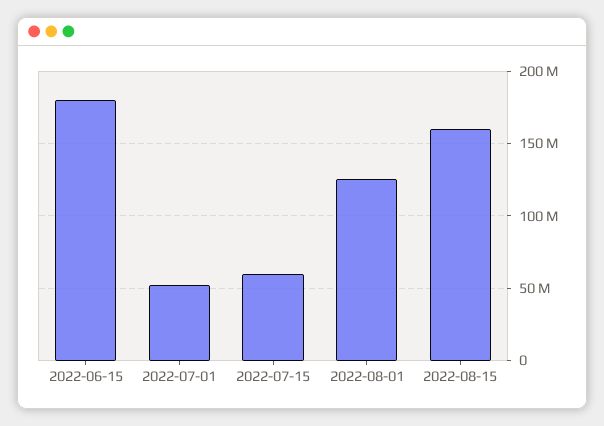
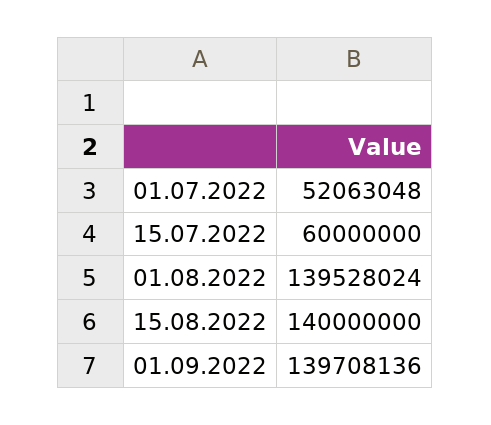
2022-06-15: 180000000 -> none
2022-08-01: 125000000 -> 139528024
2022-08-15: 160000000 -> 140000000
01.09.2022: none -> 139708136

